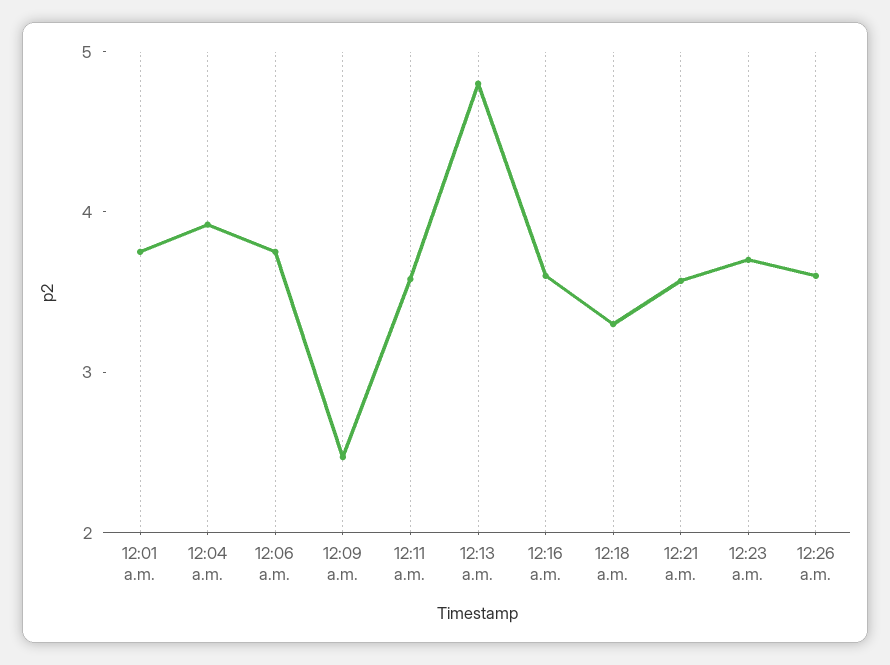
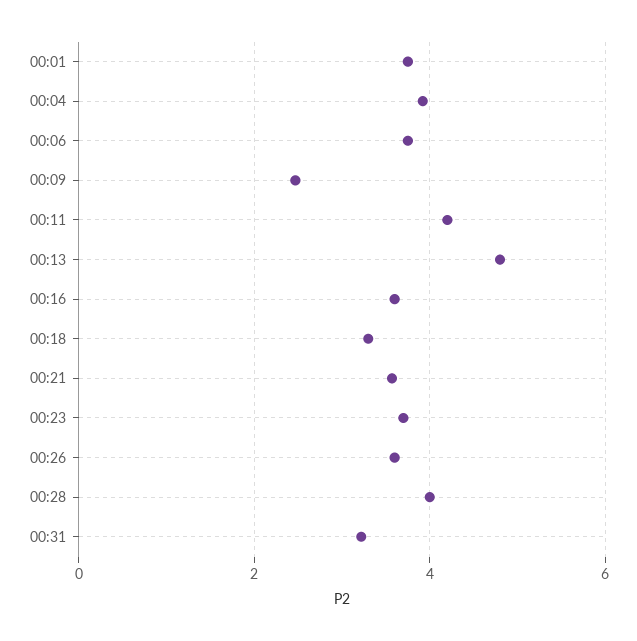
12:11 a.m.: 3.6 -> 4.2
00:28: none -> 4
00:31: none -> 3.2

